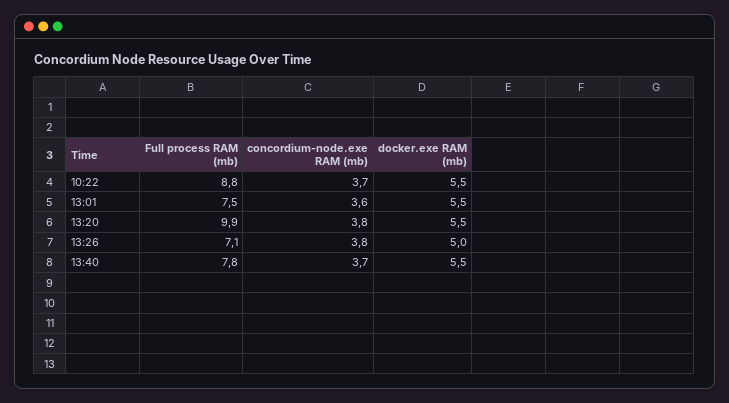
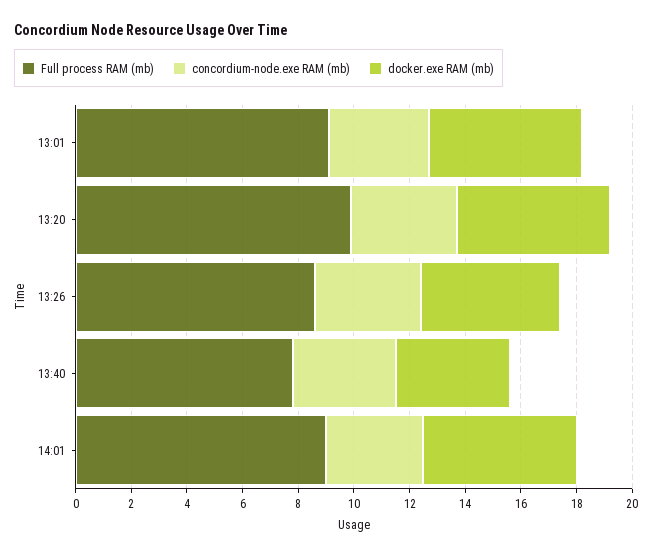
Full process RAM (mb), 10:22: 8.8 -> none
concordium-node.exe RAM (mb), 10:22: 3.7 -> none
docker.exe RAM (mb), 10:22: 5.5 -> none
Full process RAM (mb), 13:01: 7.5 -> 9
Full process RAM (mb), 13:26: 7.1 -> 8.5
docker.exe RAM (mb), 13:40: 5.5 -> 4
Full process RAM (mb), 14:01: none -> 9
concordium-node.exe RAM (mb), 14:01: none -> 3.5
docker.exe RAM (mb), 14:01: none -> 5.5

